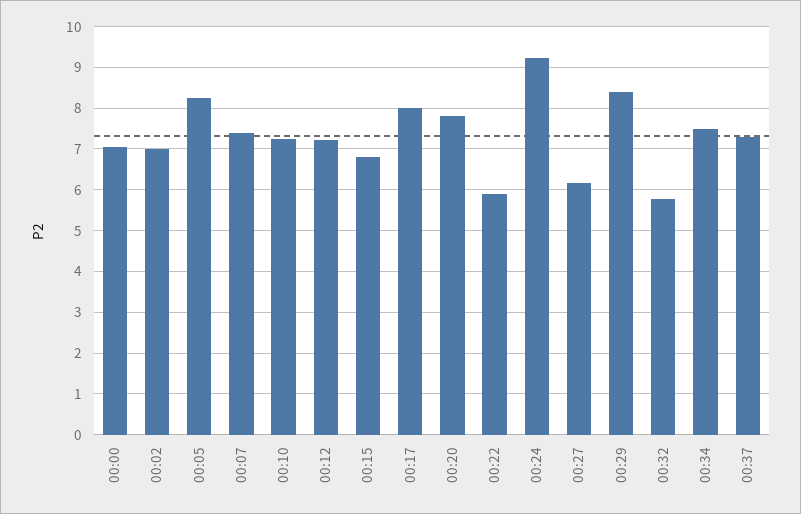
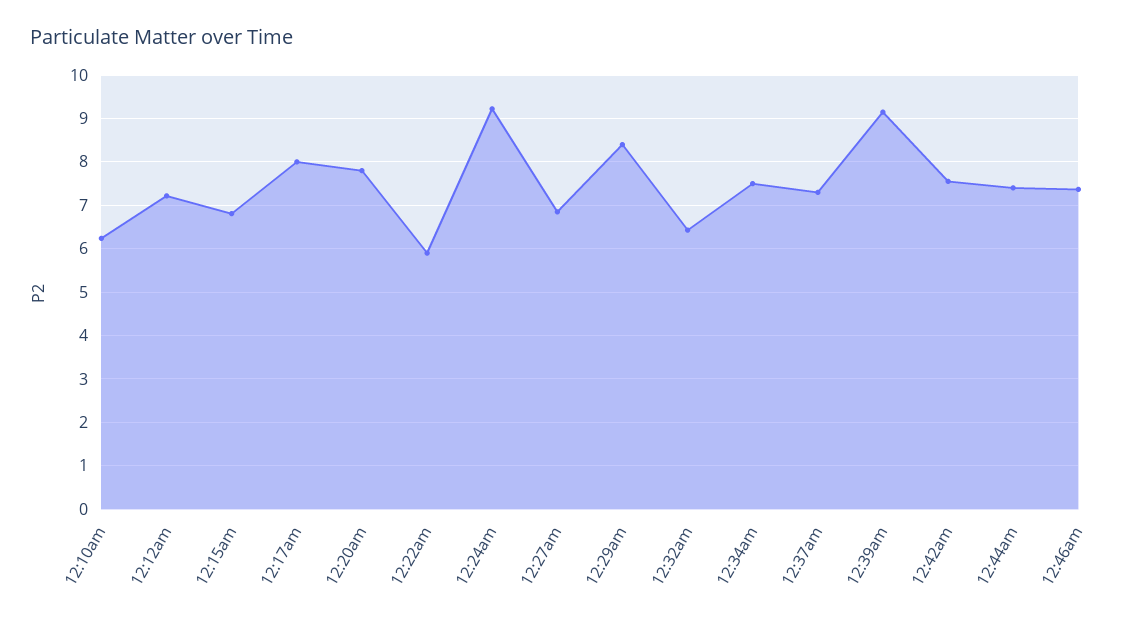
00:00: 7 -> none
00:02: 7 -> none
00:05: 8.2 -> none
00:07: 7.4 -> none
00:10: 7.2 -> 6.2
00:27: 6.2 -> 6.8
00:32: 5.8 -> 6.4
12:39am: none -> 9.2
12:42am: none -> 7.6
12:44am: none -> 7.4
12:46am: none -> 7.4

